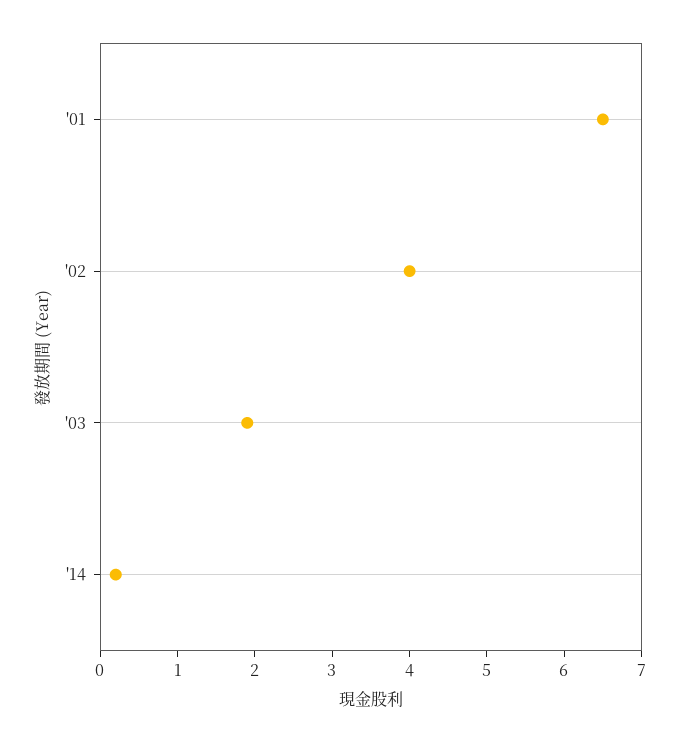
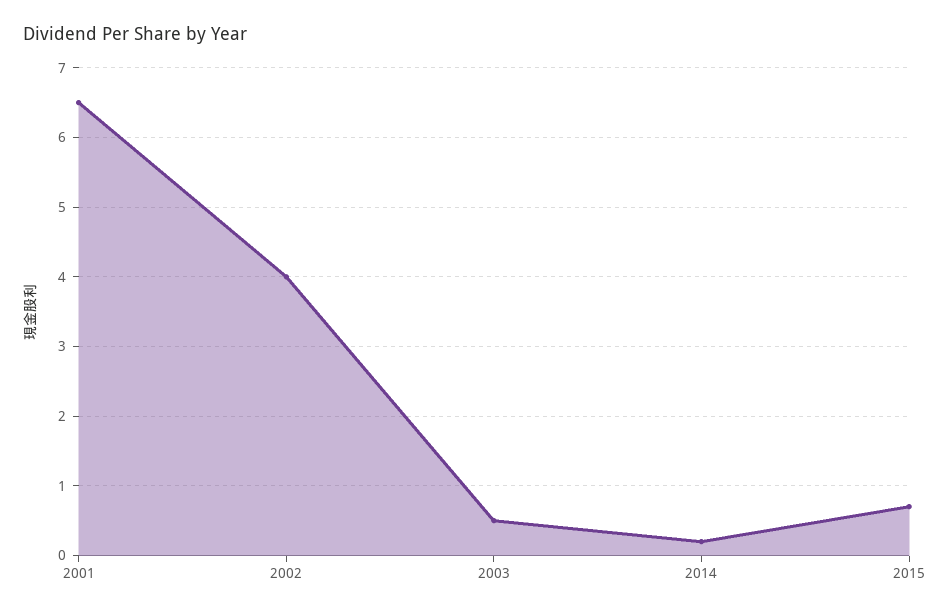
'03: 2 -> 0.5
2015: none -> 0.7

